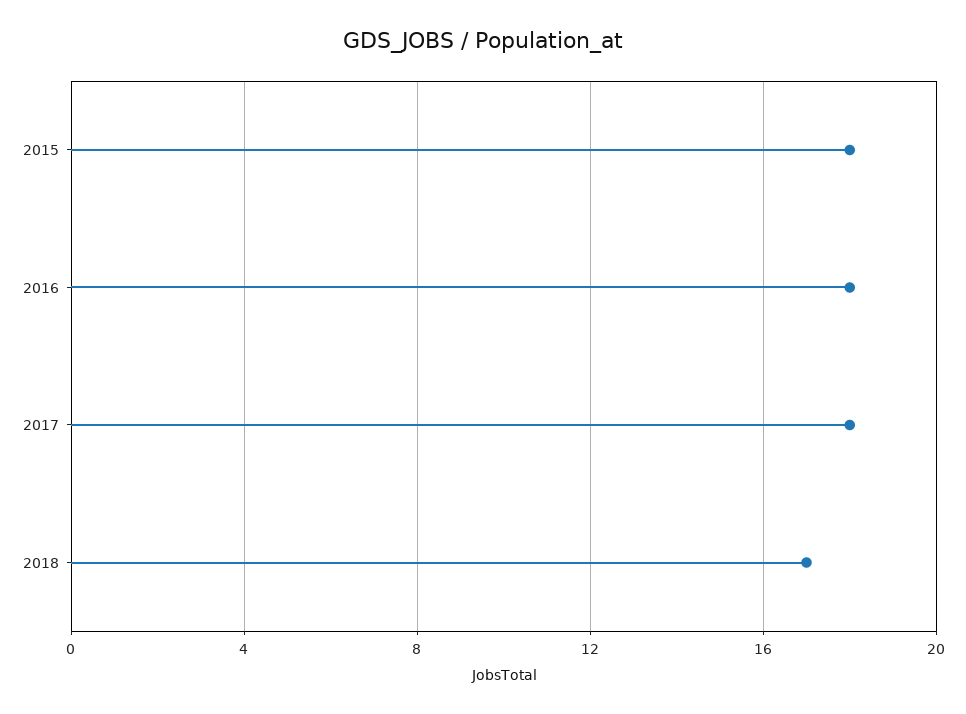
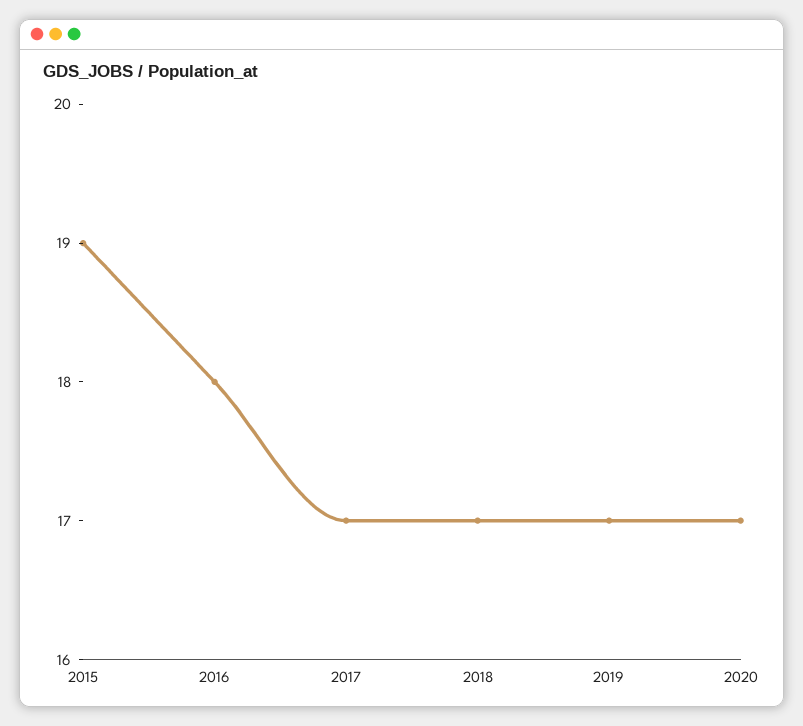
2015: 18 -> 19
2017: 18 -> 17
2019: none -> 17
2020: none -> 17

